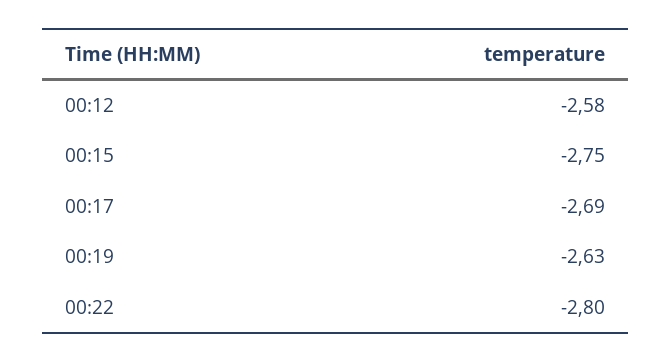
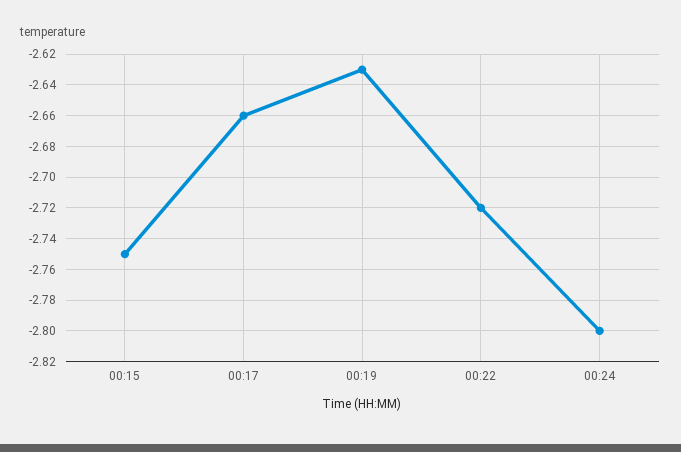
00:12: -2.58 -> none
00:17: -2.69 -> -2.66
00:22: -2.8 -> -2.72
00:24: none -> -2.8

